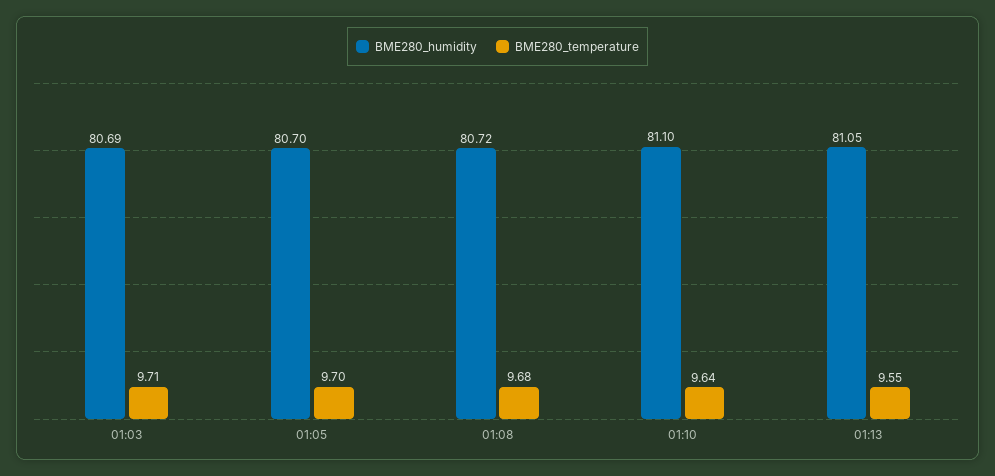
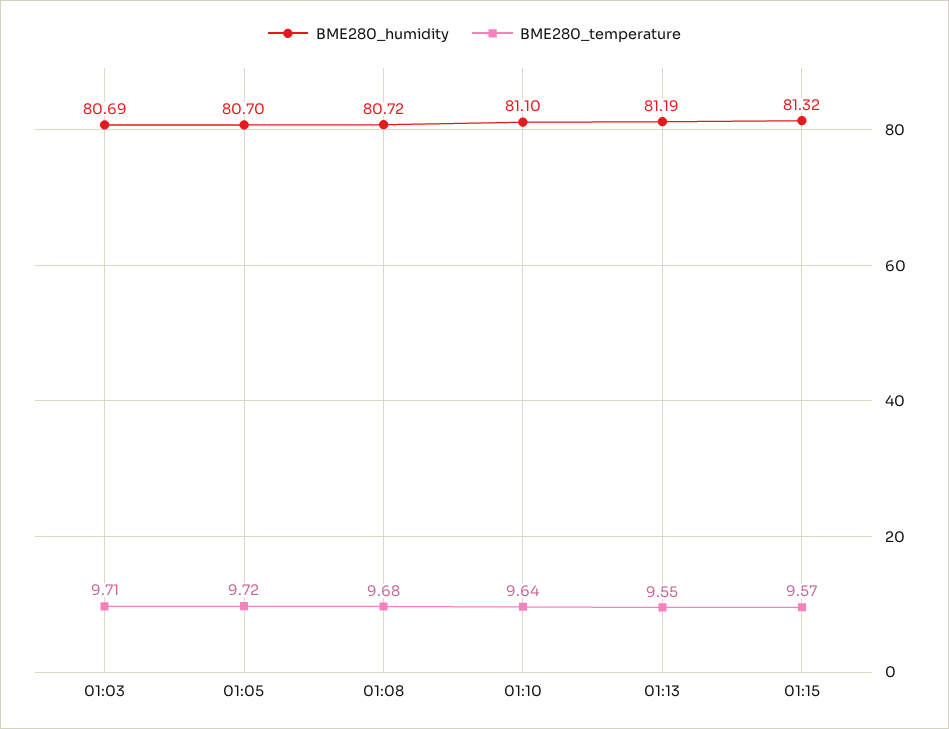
BME280_temperature, 01:05: 9.7 -> 9.72
BME280_humidity, 01:13: 81.05 -> 81.19
BME280_humidity, 01:15: none -> 81.32
BME280_temperature, 01:15: none -> 9.57

